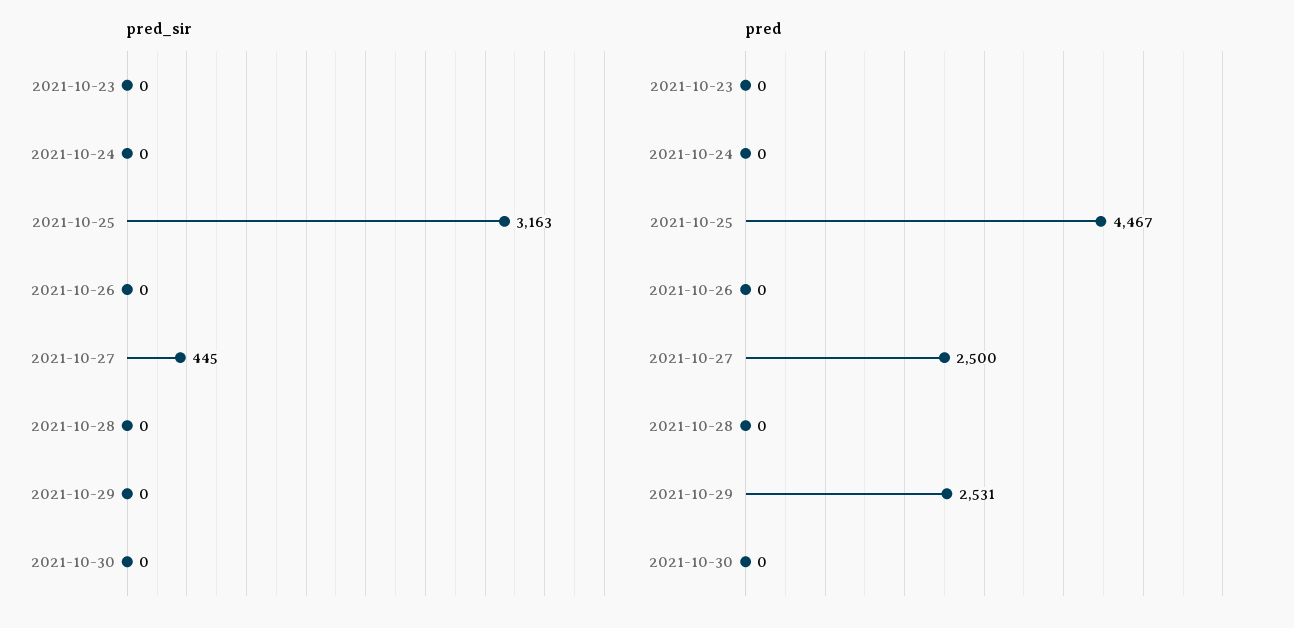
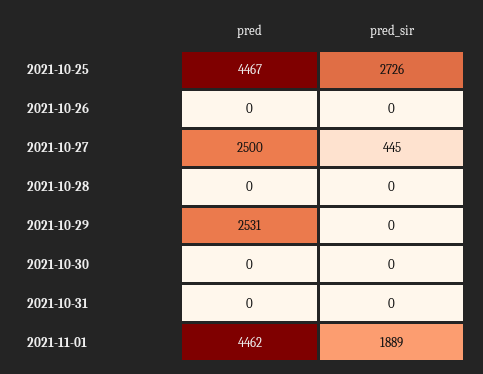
pred_sir, 2021-10-23: 0 -> none
pred_sir, 2021-10-24: 0 -> none
pred_sir, 2021-10-25: 3163 -> 2726
pred, 2021-10-23: 0 -> none
pred, 2021-10-24: 0 -> none
pred, 2021-10-31: none -> 0
pred_sir, 2021-10-31: none -> 0
pred, 2021-11-01: none -> 4462
pred_sir, 2021-11-01: none -> 1889

